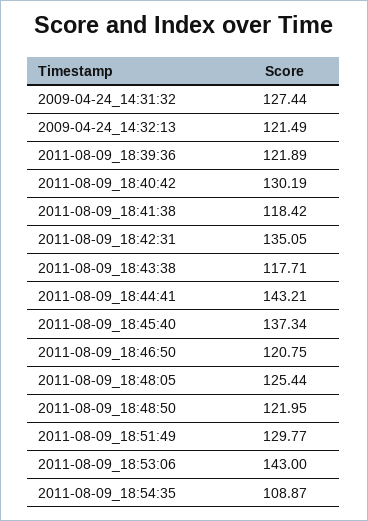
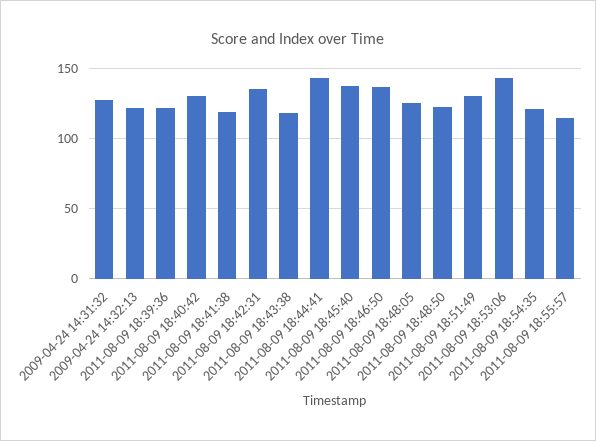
2011-08-09_18:46:50: 120.75 -> 135
2011-08-09_18:54:35: 108.87 -> 120
2011-08-09 18:55:57: none -> 115

